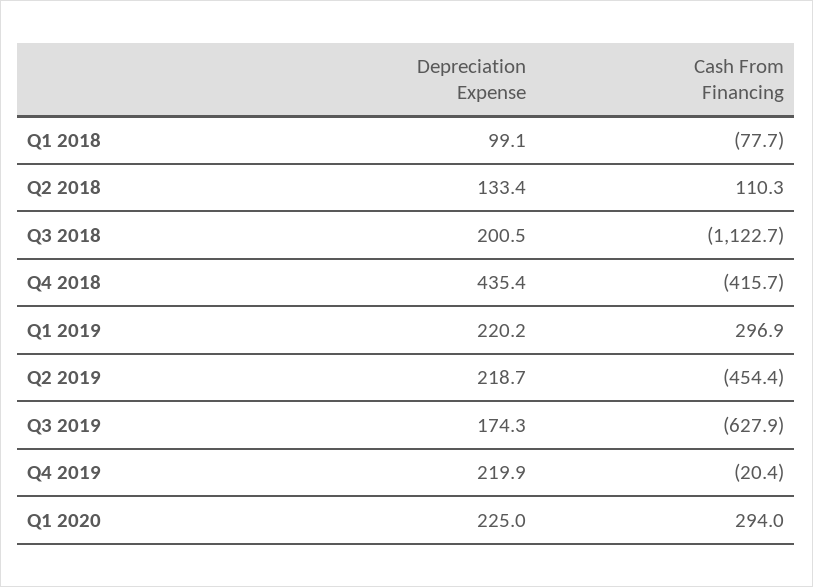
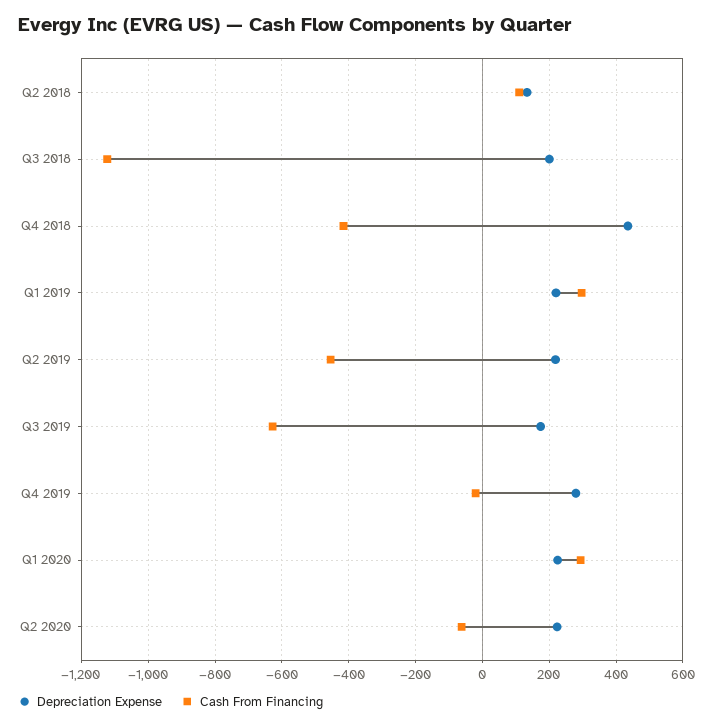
Depreciation Expense, Q1 2018: 99.1 -> none
Cash From Financing, Q1 2018: -77.7 -> none
Depreciation Expense, Q4 2019: 219.9 -> 280
Depreciation Expense, Q2 2020: none -> 220
Cash From Financing, Q2 2020: none -> -60

